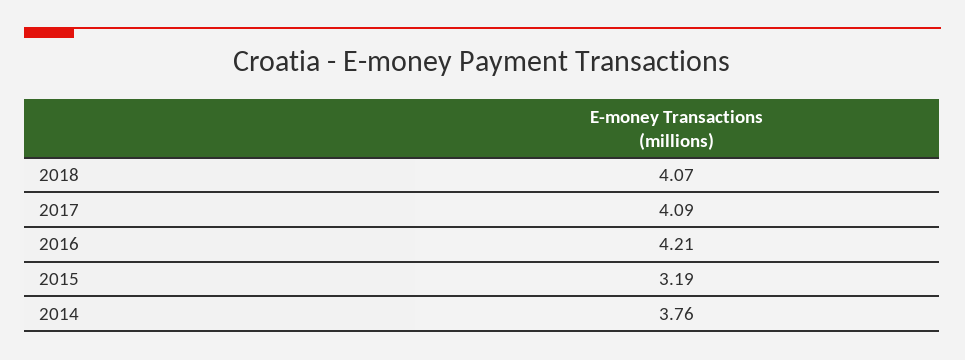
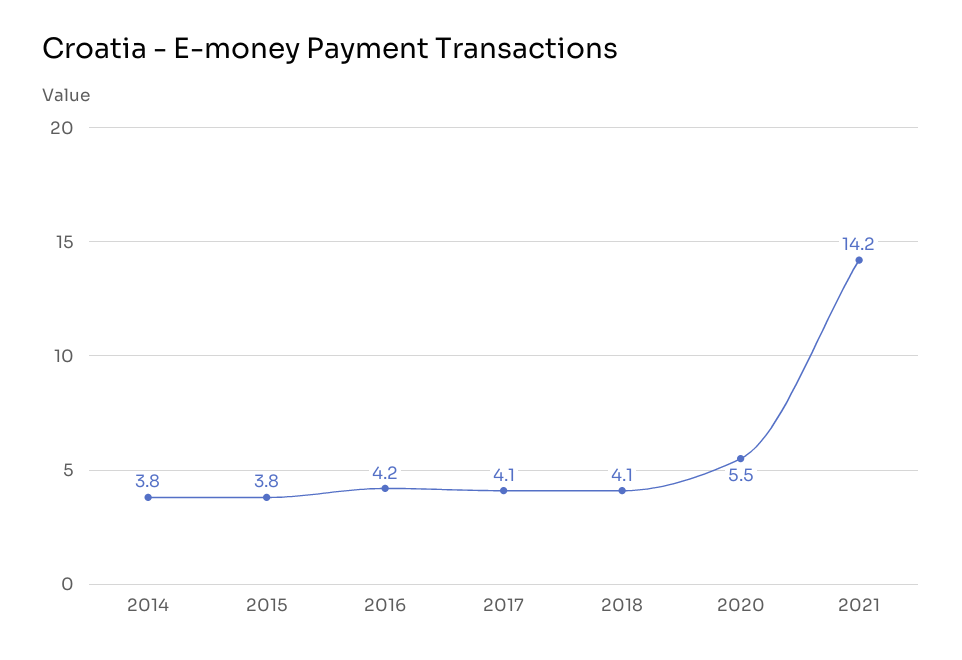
2015: 3.19 -> 3.8
2020: none -> 5.5
2021: none -> 14.2

